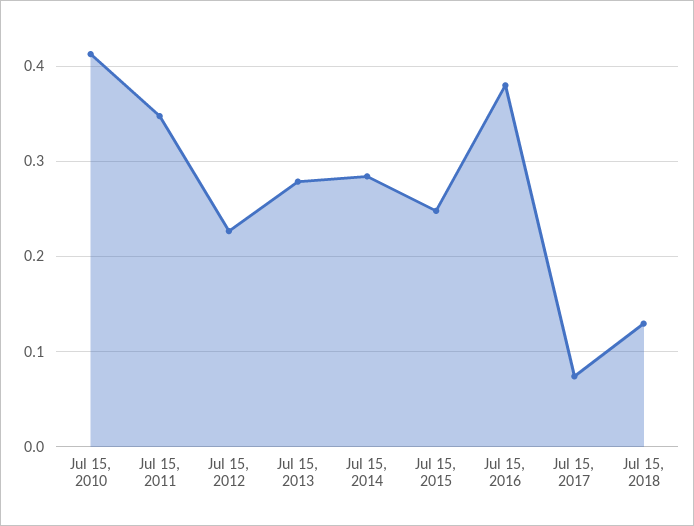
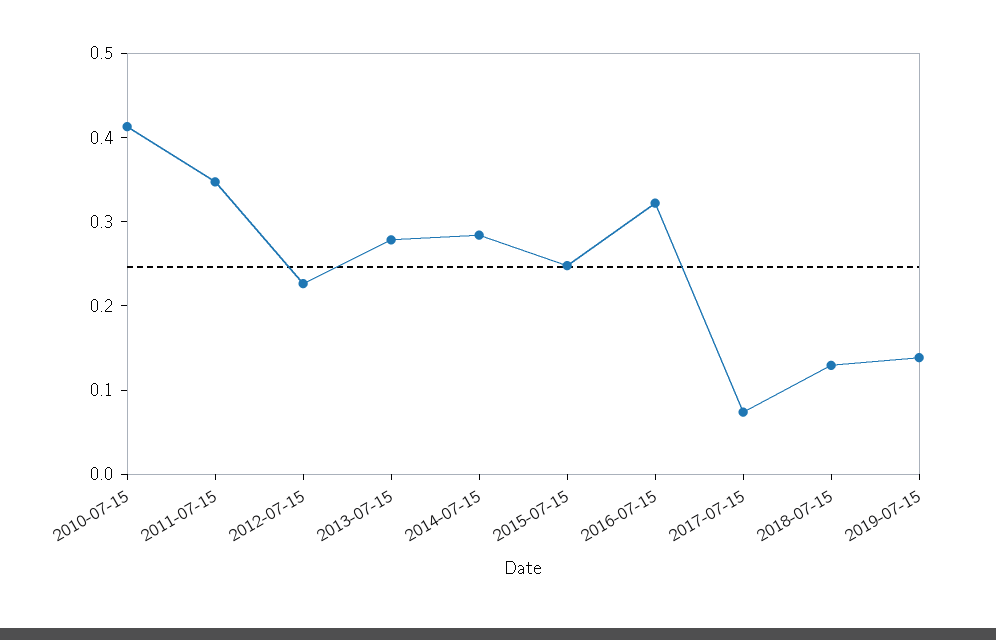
Jul 15, 2016: 0.38 -> 0.32
2019-07-15: none -> 0.14

